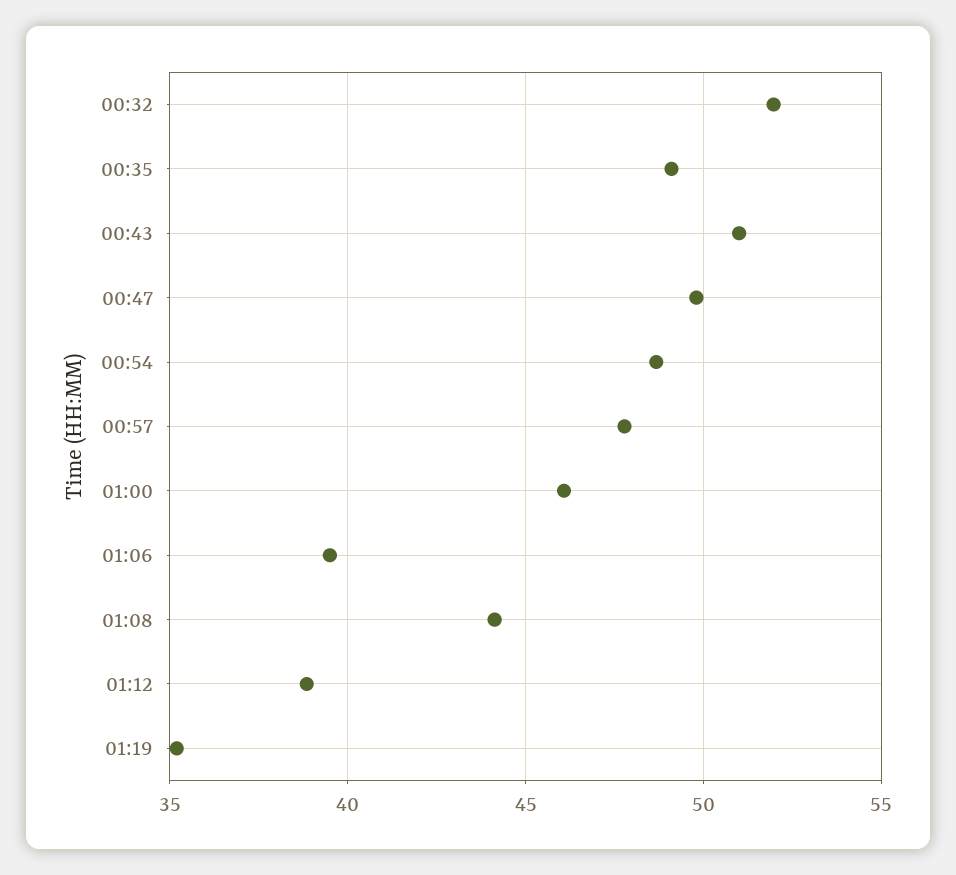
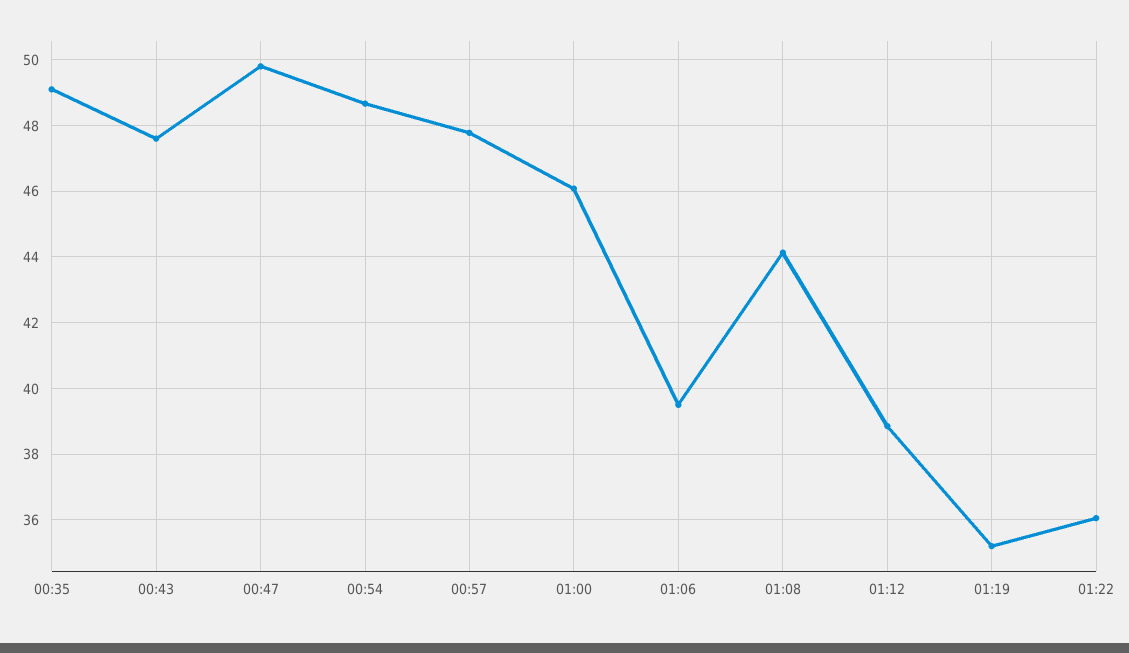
00:32: 52 -> none
00:43: 51 -> 47.6
01:22: none -> 36

